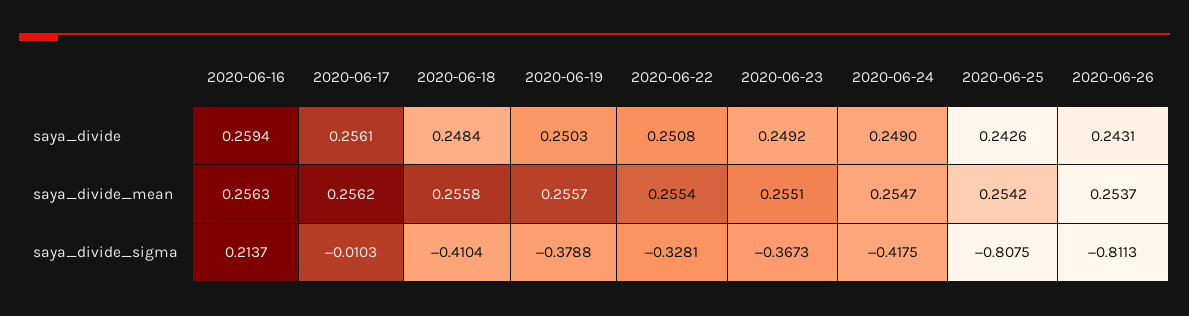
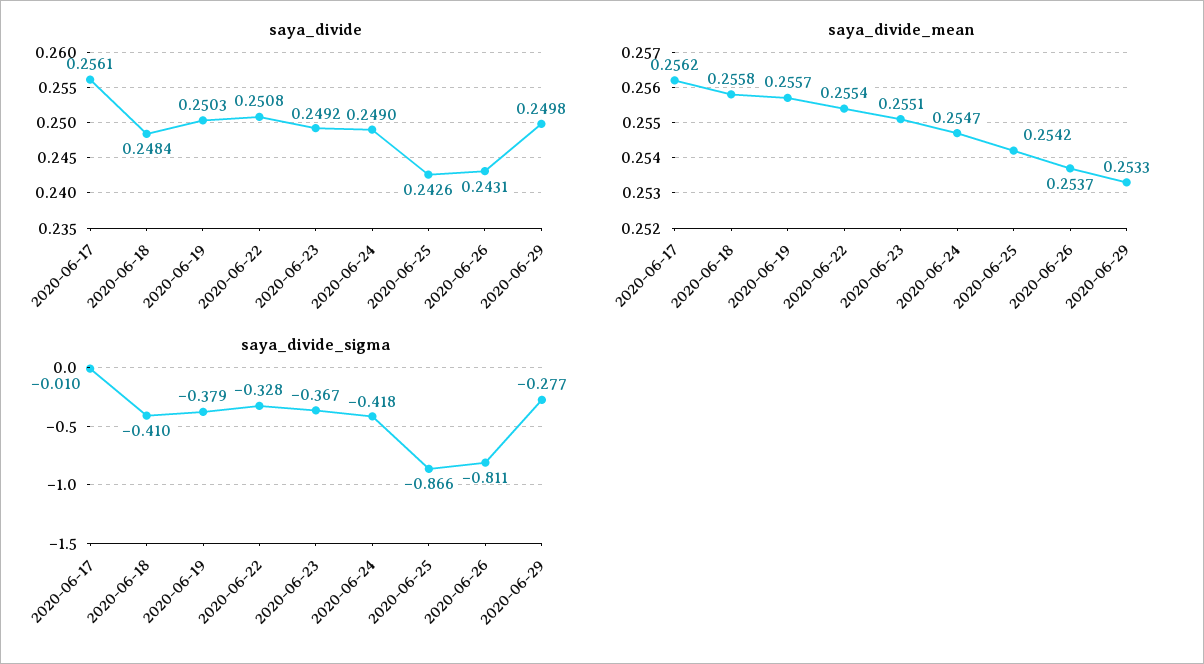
saya_divide, 2020-06-16: 0.2594 -> none
saya_divide_mean, 2020-06-16: 0.2563 -> none
saya_divide_sigma, 2020-06-16: 0.2137 -> none
saya_divide_sigma, 2020-06-25: -0.8075 -> -0.866
saya_divide, 2020-06-29: none -> 0.2498
saya_divide_mean, 2020-06-29: none -> 0.2533
saya_divide_sigma, 2020-06-29: none -> -0.277

